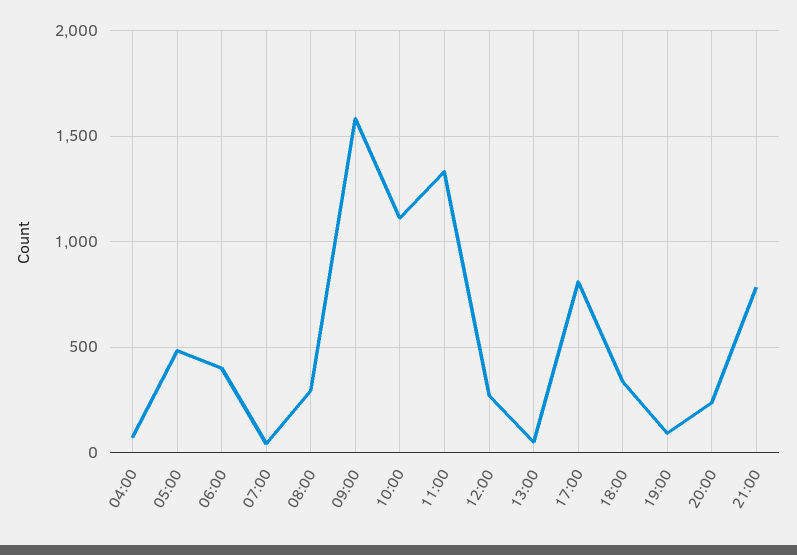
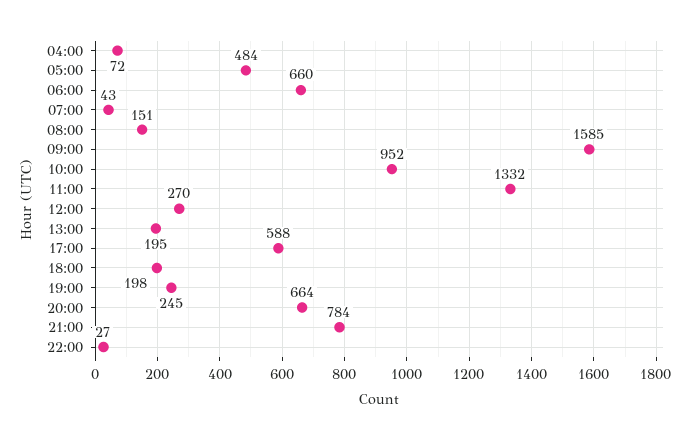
06:00: 400 -> 660
08:00: 300 -> 151
10:00: 1100 -> 952
13:00: 50 -> 195
17:00: 800 -> 588
18:00: 350 -> 198
19:00: 100 -> 245
20:00: 250 -> 664
22:00: none -> 27

